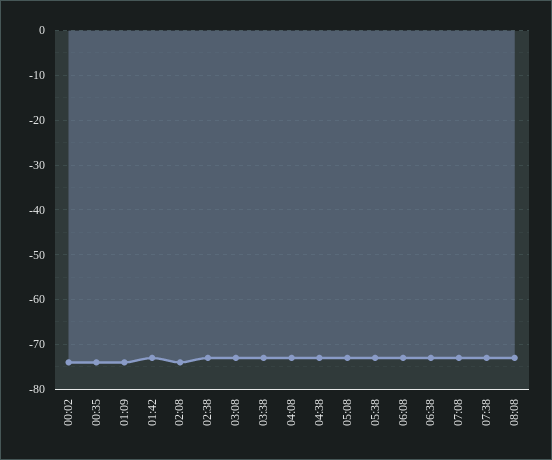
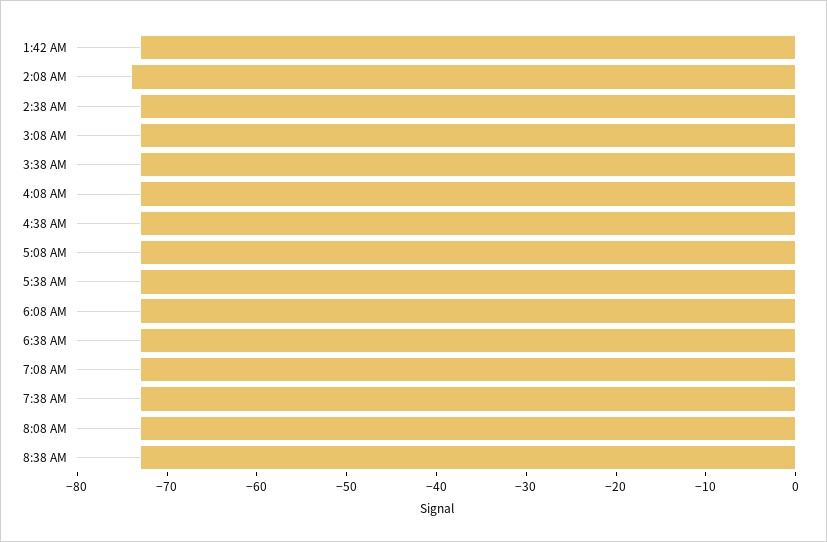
00:02: -75 -> none
00:35: -75 -> none
01:09: -75 -> none
8:38 AM: none -> -73

